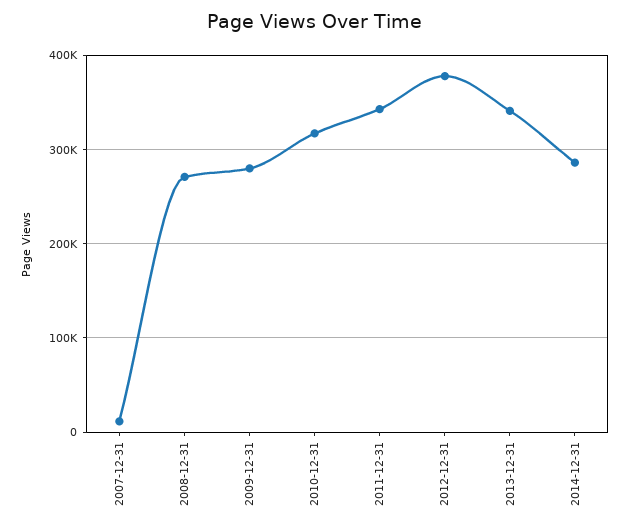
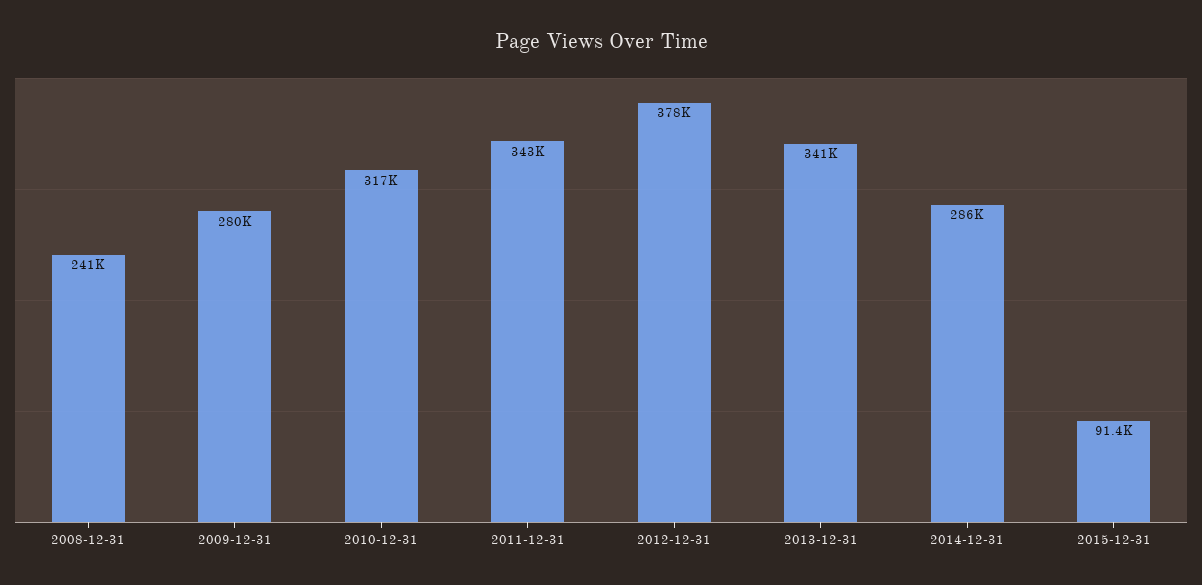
2007-12-31: 10000 -> none
2008-12-31: 270000 -> 241000
2015-12-31: none -> 91400

